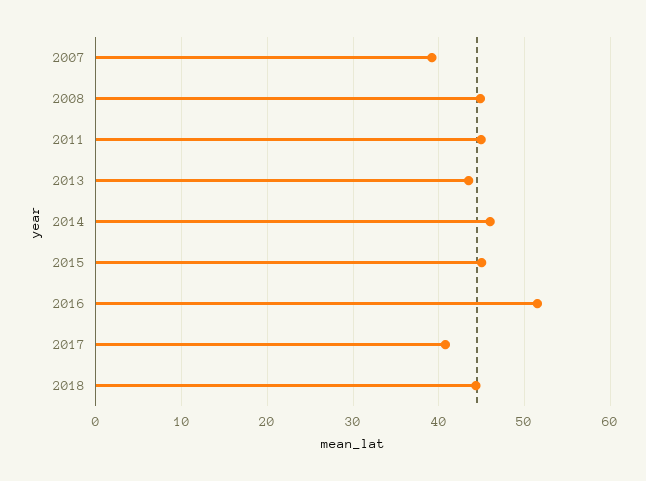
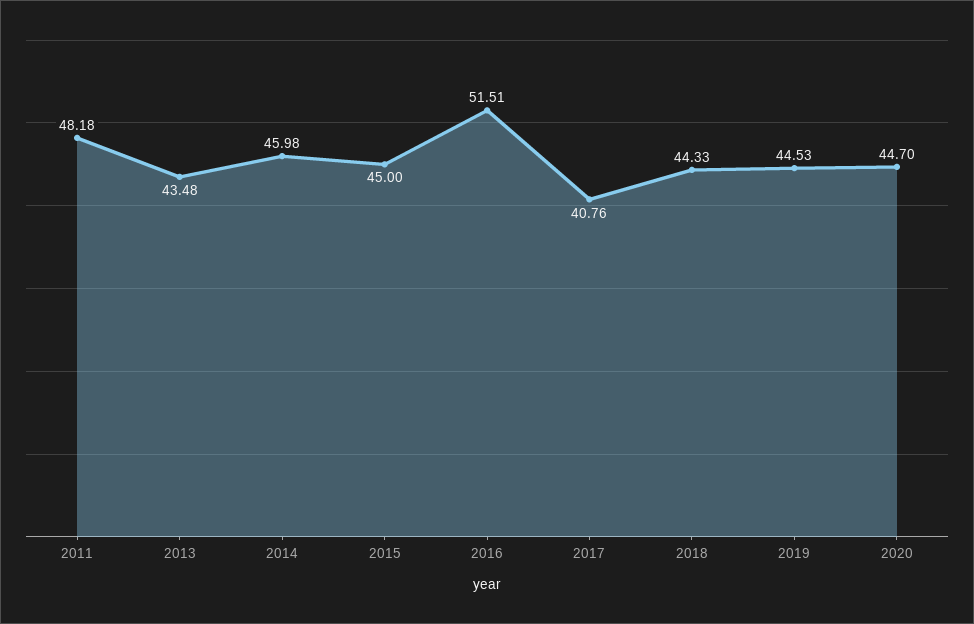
2007: 39 -> none
2008: 45 -> none
2011: 45 -> 48.18
2019: none -> 44.53
2020: none -> 44.7

